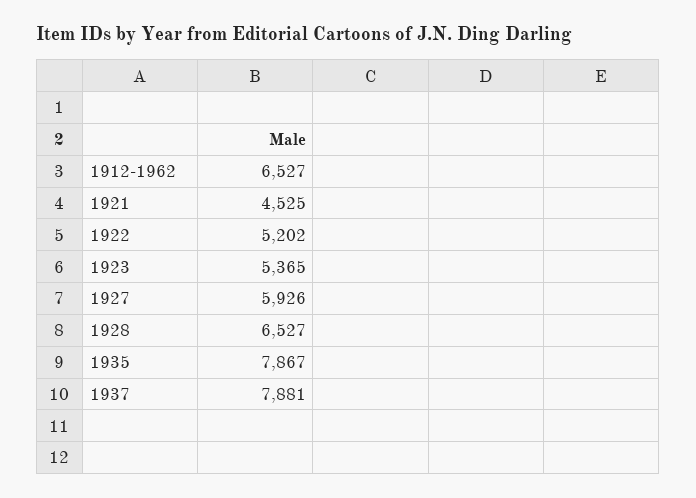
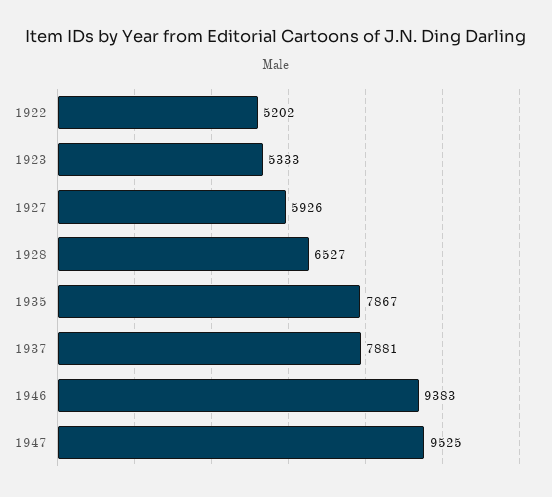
1912-1962: 6527 -> none
1921: 4525 -> none
1923: 5365 -> 5333
1946: none -> 9383
1947: none -> 9525

